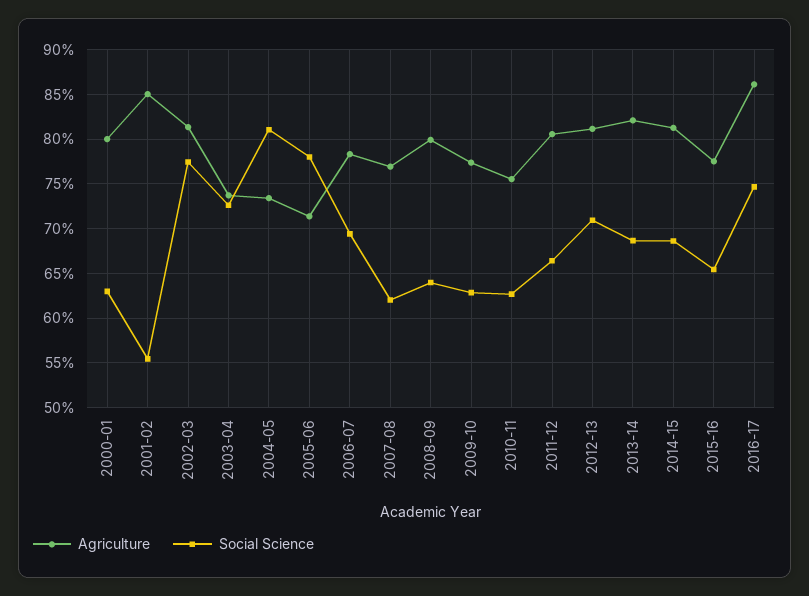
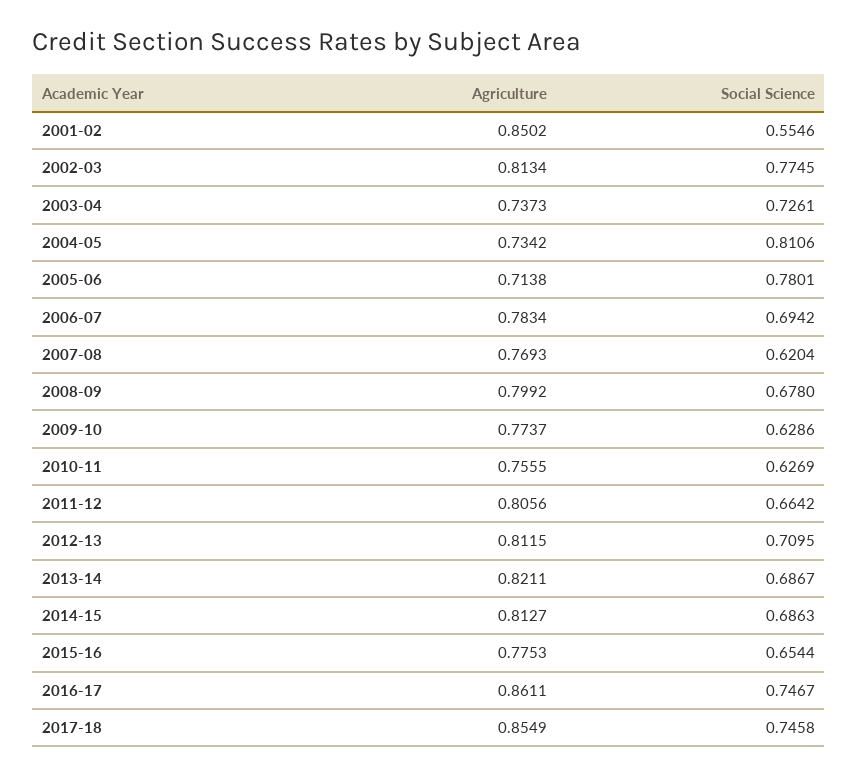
Agriculture, 2000-01: 0.8 -> none
Social Science, 2000-01: 0.63 -> none
Social Science, 2008-09: 0.64 -> 0.678
Agriculture, 2017-18: none -> 0.8549
Social Science, 2017-18: none -> 0.7458

